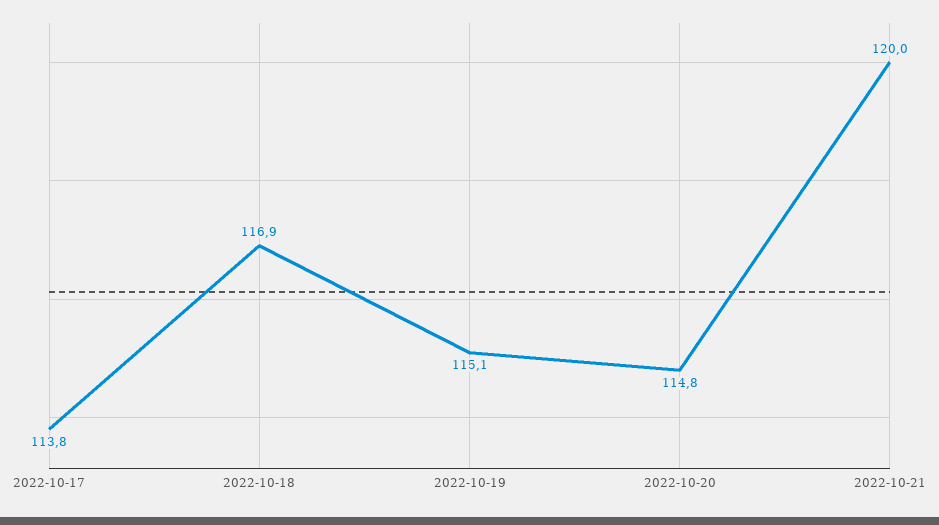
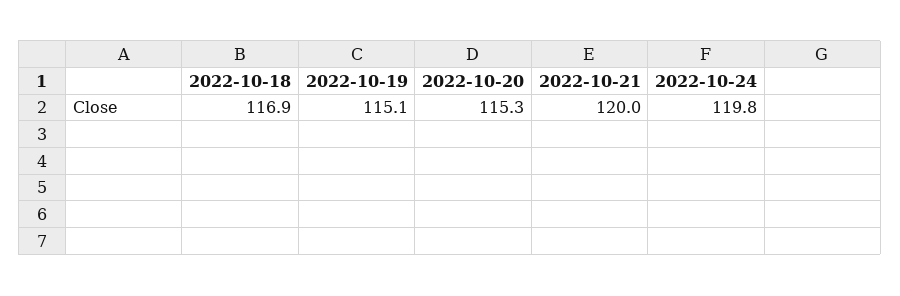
2022-10-17: 113.8 -> none
2022-10-20: 114.8 -> 115.3
2022-10-24: none -> 119.8

